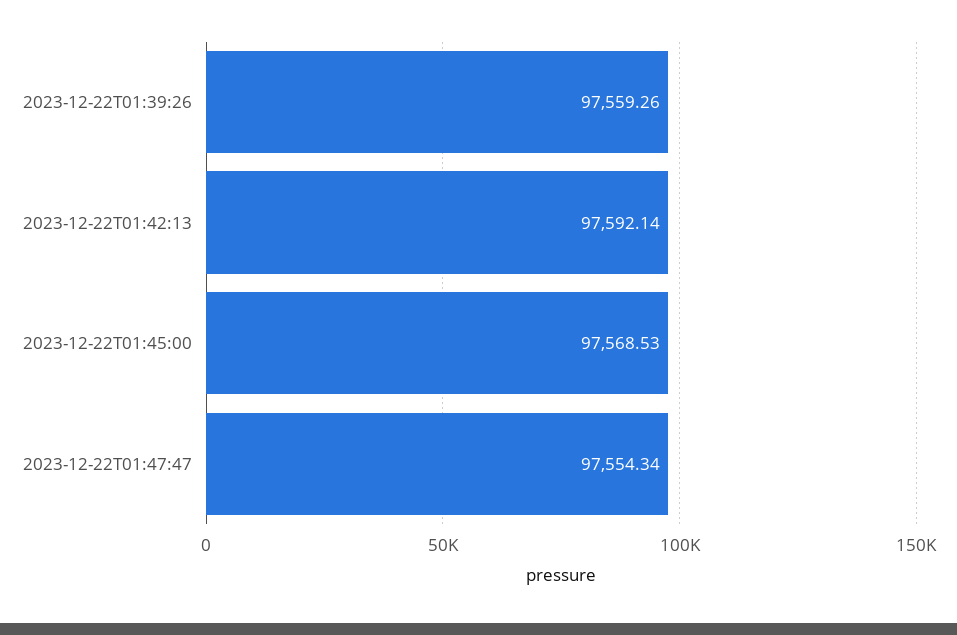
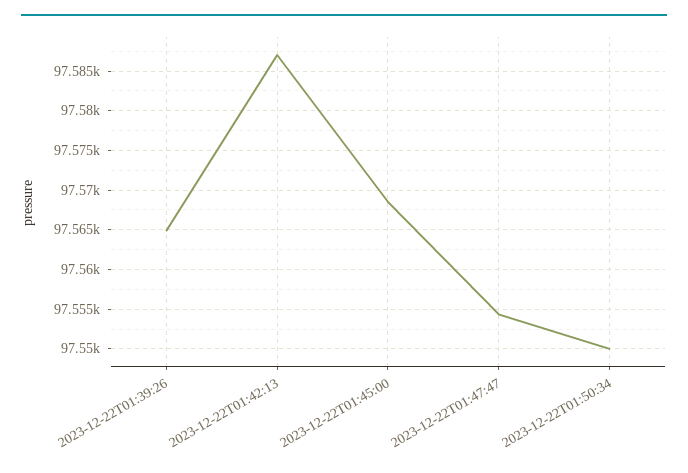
2023-12-22T01:39:26: 97559.26 -> 97565
2023-12-22T01:42:13: 97592.14 -> 97587
2023-12-22T01:50:34: none -> 97550

